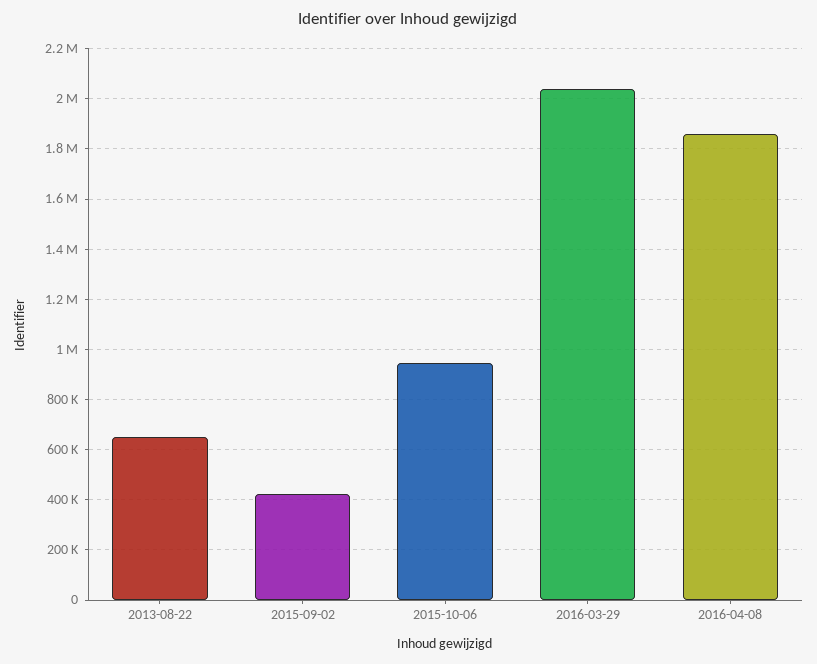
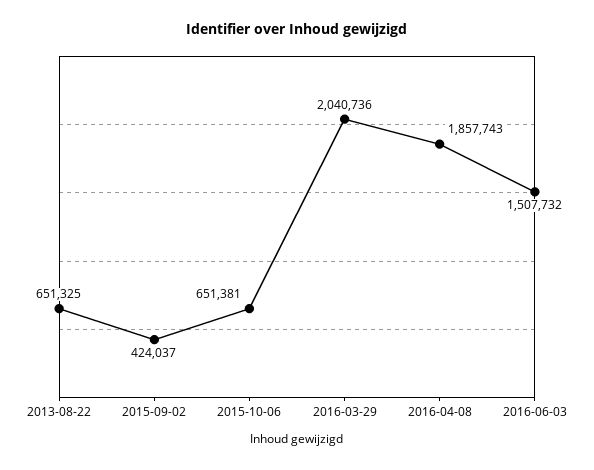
2015-10-06: 950000 -> 651381
2016-06-03: none -> 1507732

